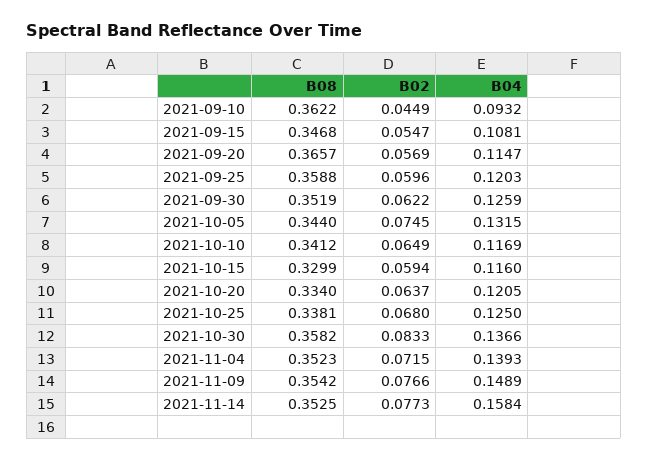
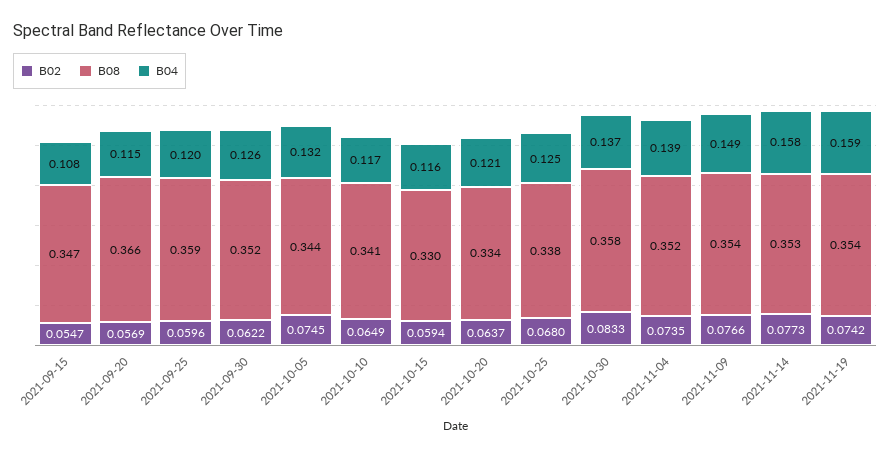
B08, 2021-09-10: 0.3622 -> none
B02, 2021-09-10: 0.0449 -> none
B04, 2021-09-10: 0.0932 -> none
B02, 2021-11-04: 0.0715 -> 0.0735
B02, 2021-11-19: none -> 0.0742
B08, 2021-11-19: none -> 0.354
B04, 2021-11-19: none -> 0.159

